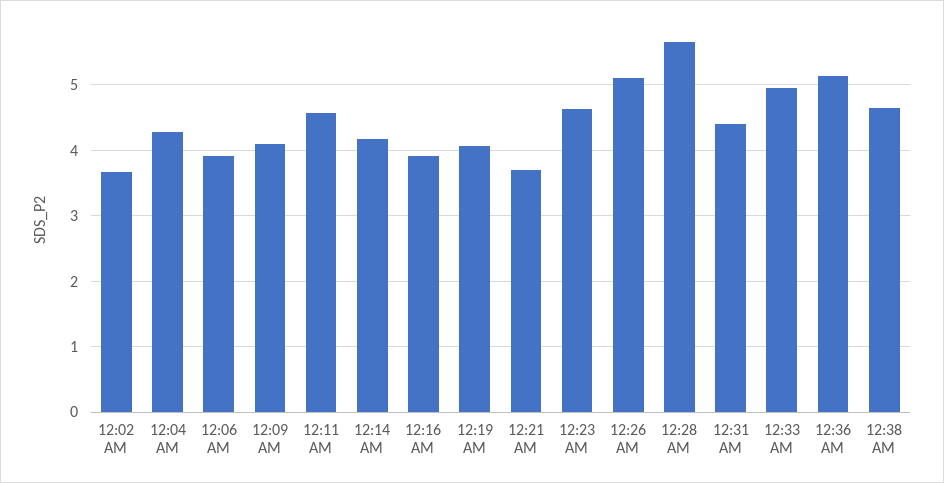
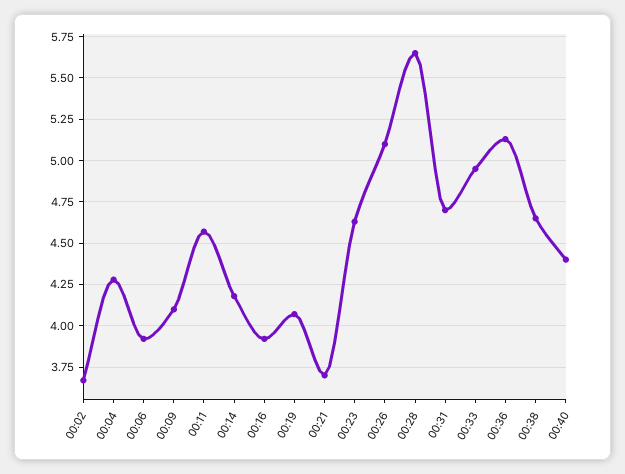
12:31 AM: 4.4 -> 4.7
00:40: none -> 4.4

